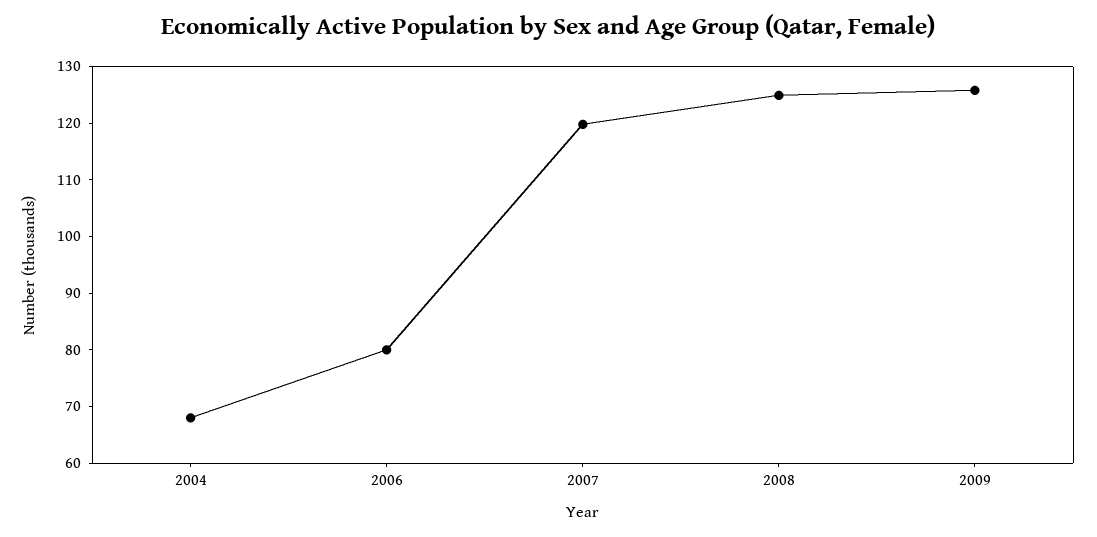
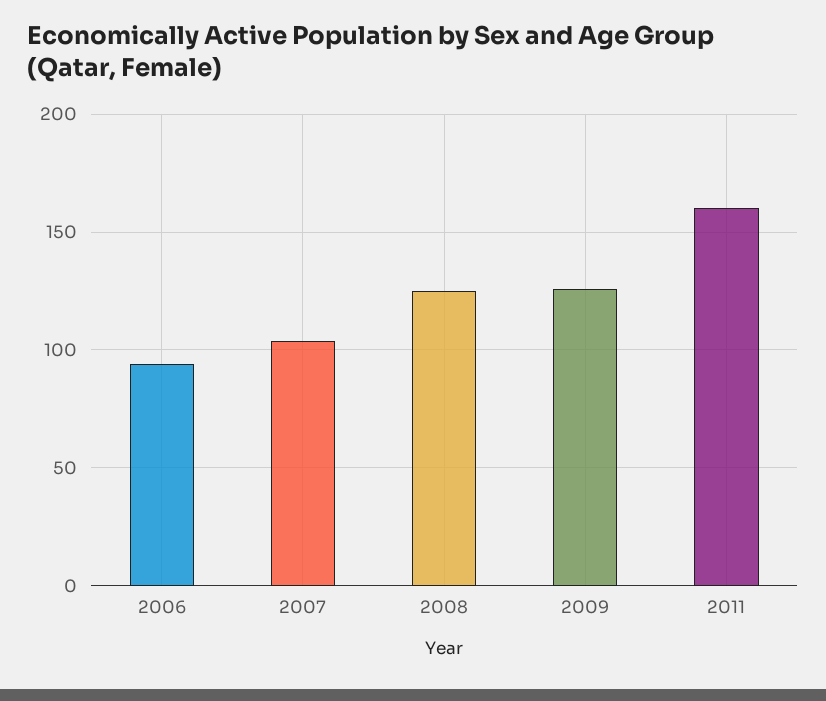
2004: 68 -> none
2006: 80 -> 95
2007: 120 -> 105
2011: none -> 160

